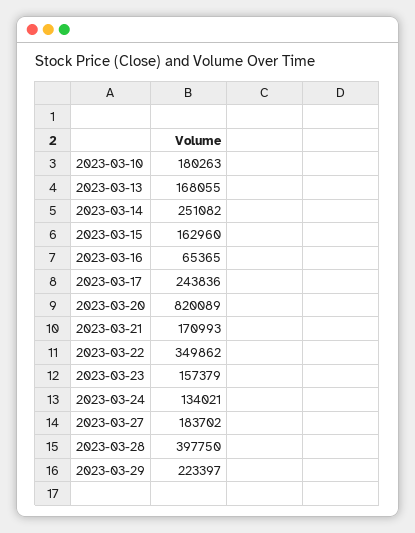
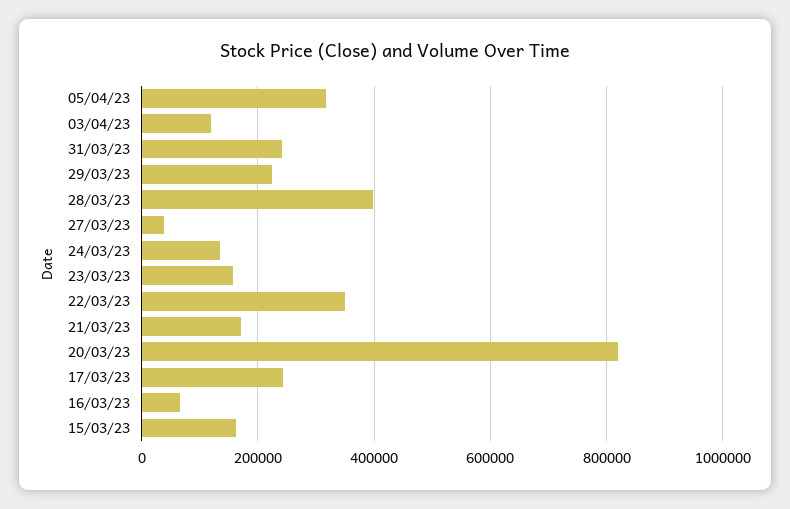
2023-03-10: 180263 -> none
2023-03-13: 168055 -> none
2023-03-14: 251082 -> none
2023-03-27: 183702 -> 40000
05/04/23: none -> 320000
03/04/23: none -> 120000
31/03/23: none -> 240000

